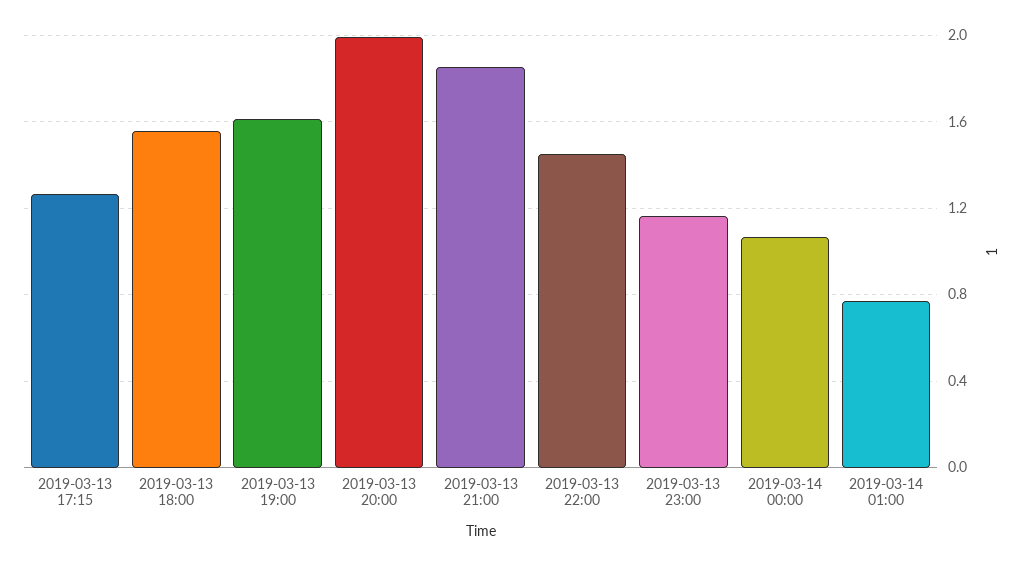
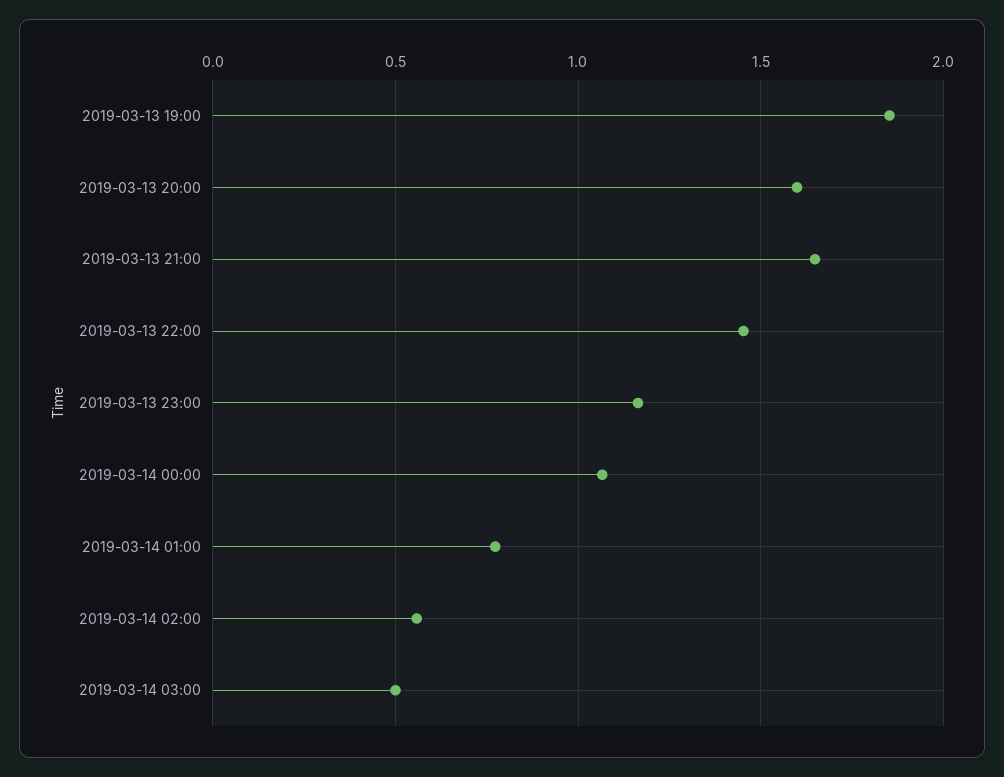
2019-03-13 17:15: 1.25 -> none
2019-03-13 18:00: 1.55 -> none
2019-03-13 19:00: 1.6 -> 1.85
2019-03-13 20:00: 2 -> 1.6
2019-03-13 21:00: 1.85 -> 1.65
2019-03-14 02:00: none -> 0.55
2019-03-14 03:00: none -> 0.5

